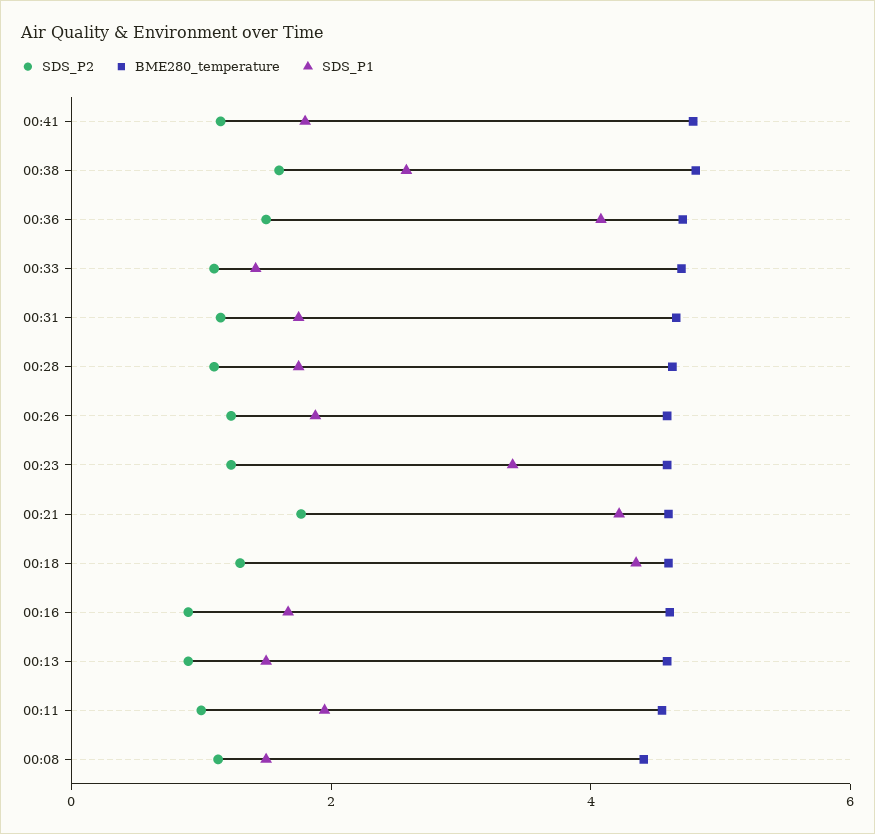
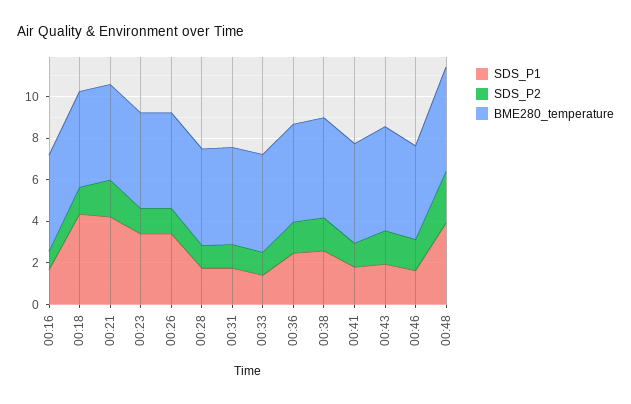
SDS_P1, 00:36: 4 -> 2.5
SDS_P1, 00:26: 2 -> 3.5
SDS_P2, 00:13: 1 -> none
BME280_temperature, 00:13: 4.5 -> none
SDS_P1, 00:13: 1.5 -> none
SDS_P2, 00:11: 1 -> none
BME280_temperature, 00:11: 4.5 -> none
SDS_P1, 00:11: 2 -> none
SDS_P2, 00:08: 1 -> none
BME280_temperature, 00:08: 4.5 -> none
SDS_P1, 00:08: 1.5 -> none
SDS_P1, 00:43: none -> 2
SDS_P2, 00:43: none -> 1.5
BME280_temperature, 00:43: none -> 5
SDS_P1, 00:46: none -> 1.5
SDS_P2, 00:46: none -> 1.5
BME280_temperature, 00:46: none -> 4.5
SDS_P1, 00:48: none -> 4
SDS_P2, 00:48: none -> 2.5
BME280_temperature, 00:48: none -> 5

